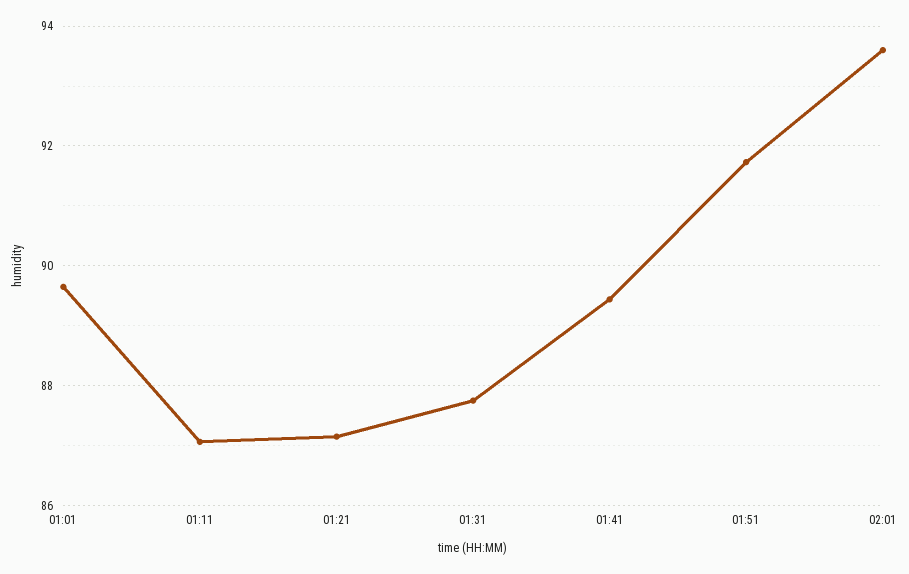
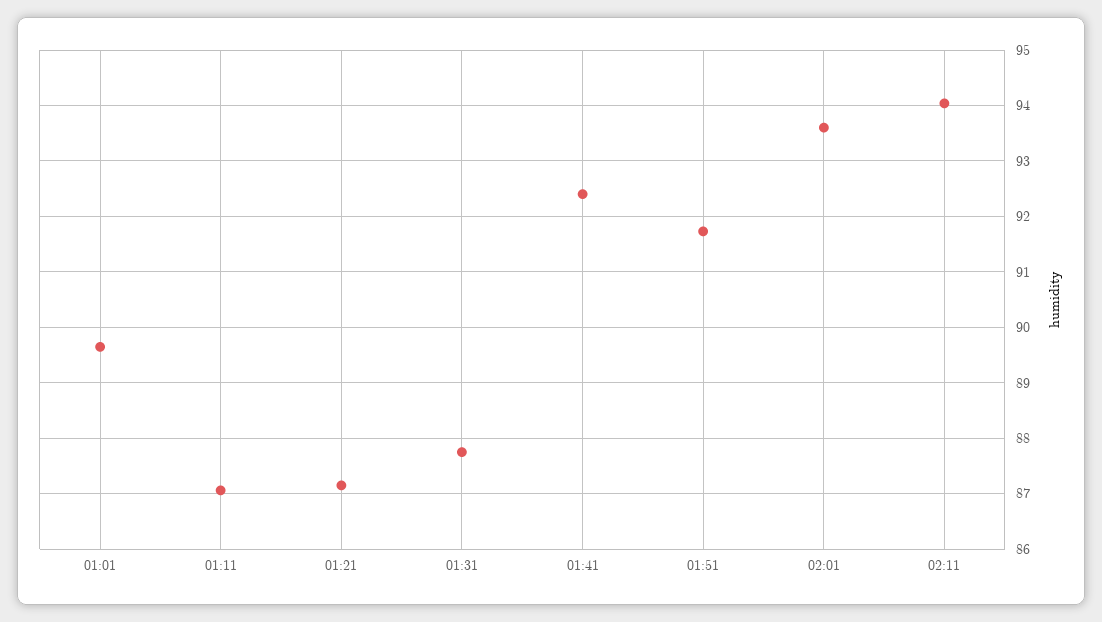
01:41: 89.4 -> 92.4
02:11: none -> 94

